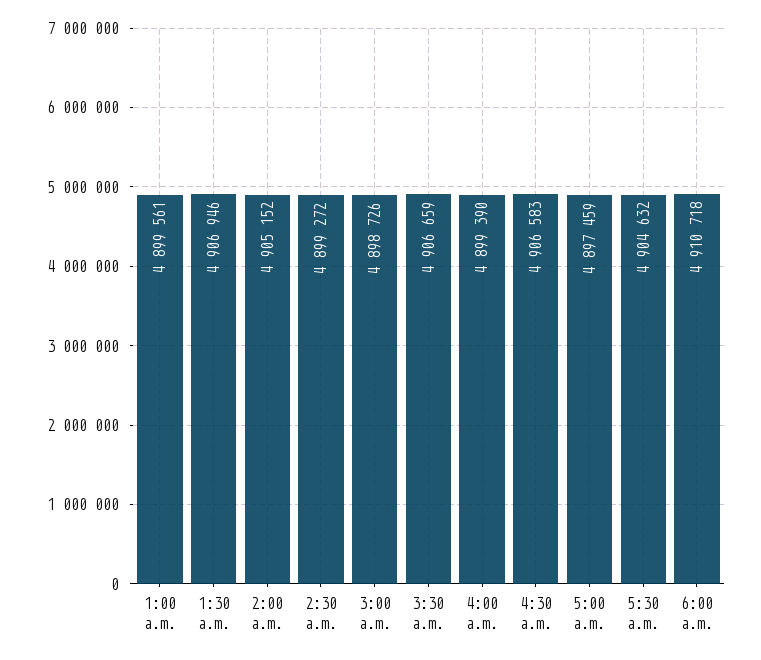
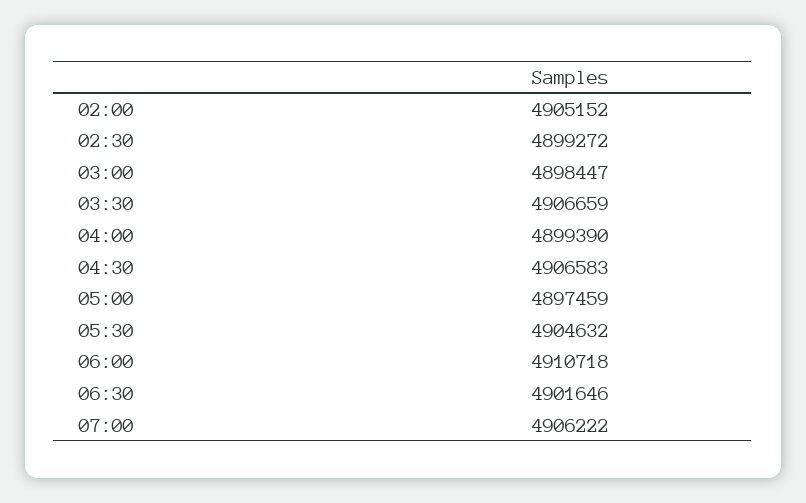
1:00 a.m.: 4899561 -> none
1:30 a.m.: 4906946 -> none
3:00 a.m.: 4898726 -> 4898447
06:30: none -> 4901646
07:00: none -> 4906222

